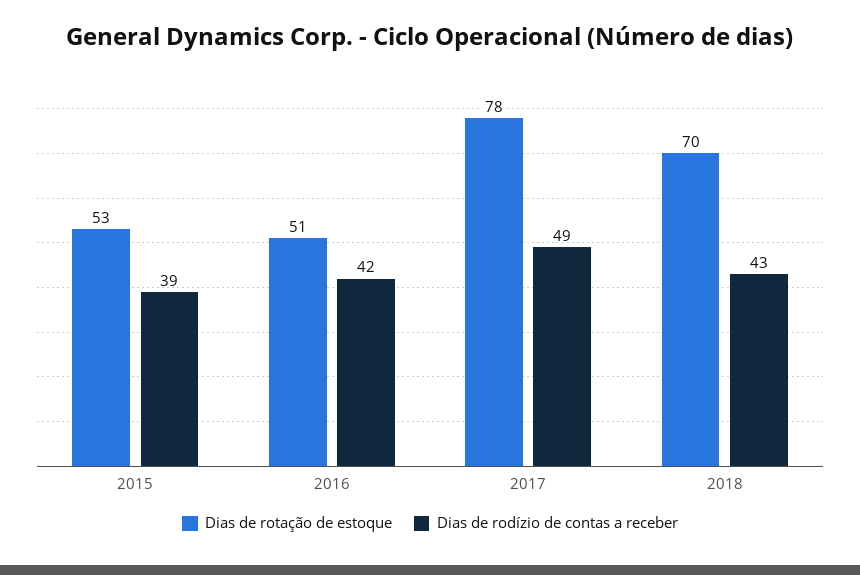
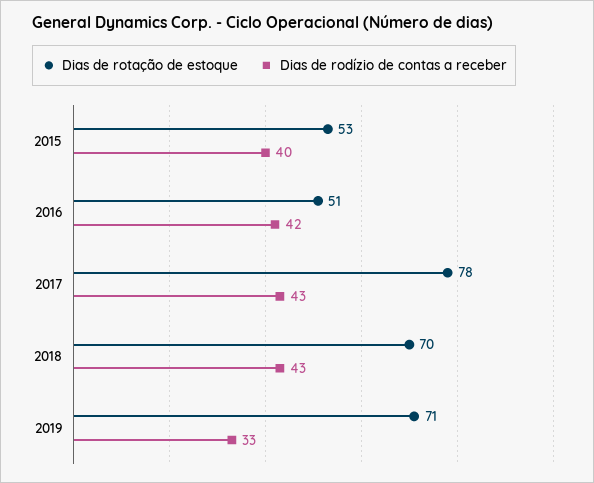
Dias de rodízio de contas a receber, 2015: 39 -> 40
Dias de rodízio de contas a receber, 2017: 49 -> 43
Dias de rotação de estoque, 2019: none -> 71
Dias de rodízio de contas a receber, 2019: none -> 33

